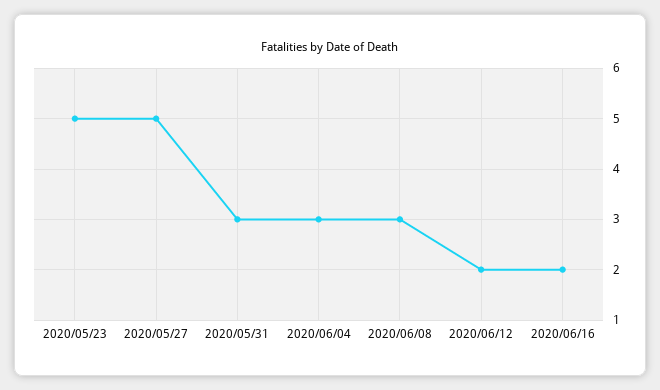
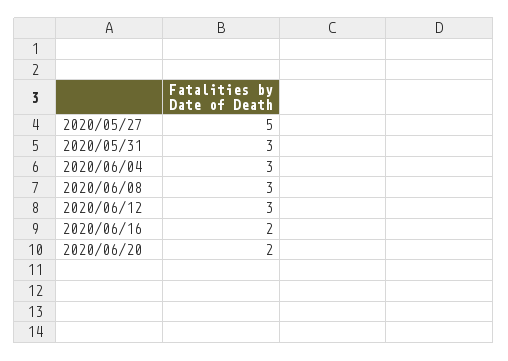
2020/05/23: 5 -> none
2020/06/12: 2 -> 3
2020/06/20: none -> 2

